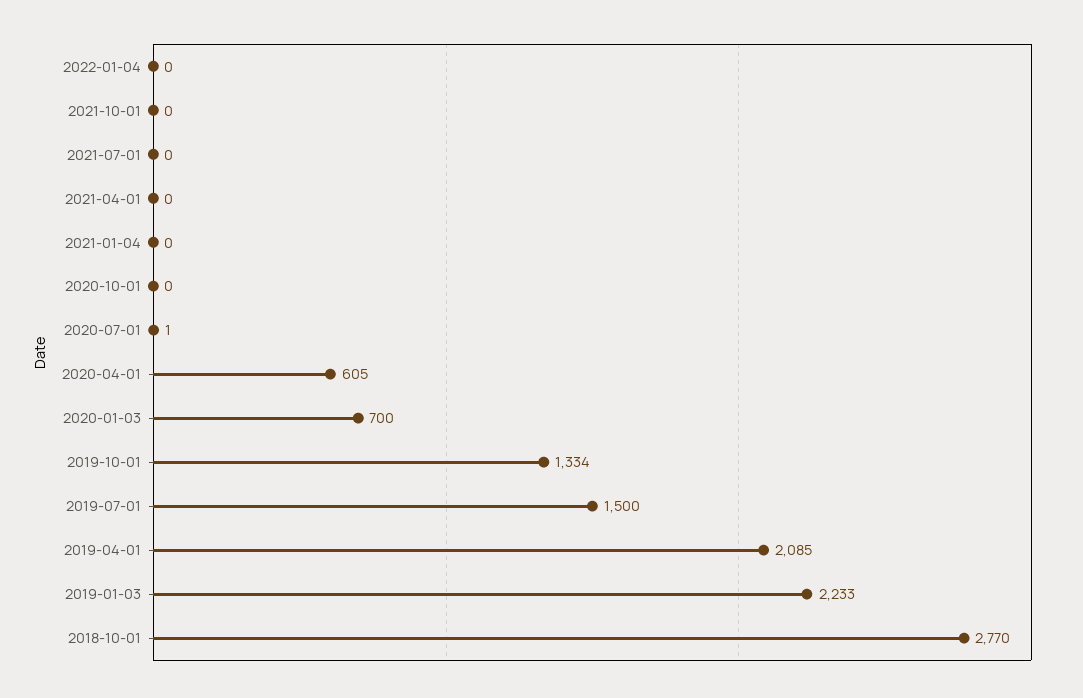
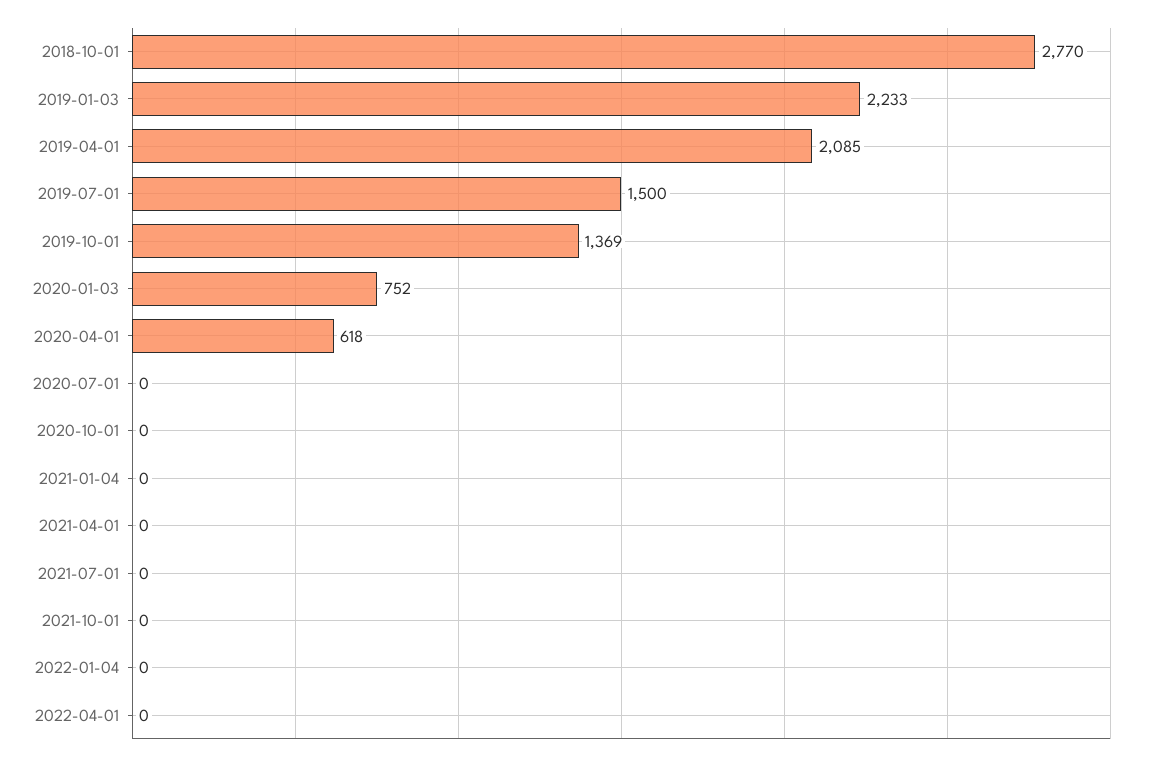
2020-07-01: 1 -> 0
2020-04-01: 605 -> 618
2020-01-03: 700 -> 752
2019-10-01: 1334 -> 1369
2022-04-01: none -> 0

